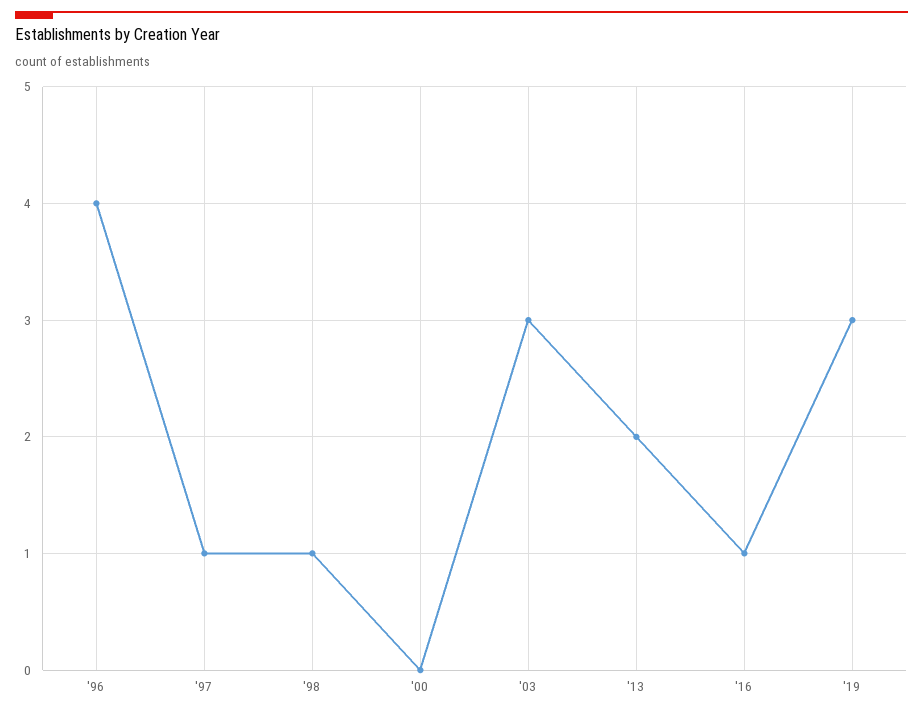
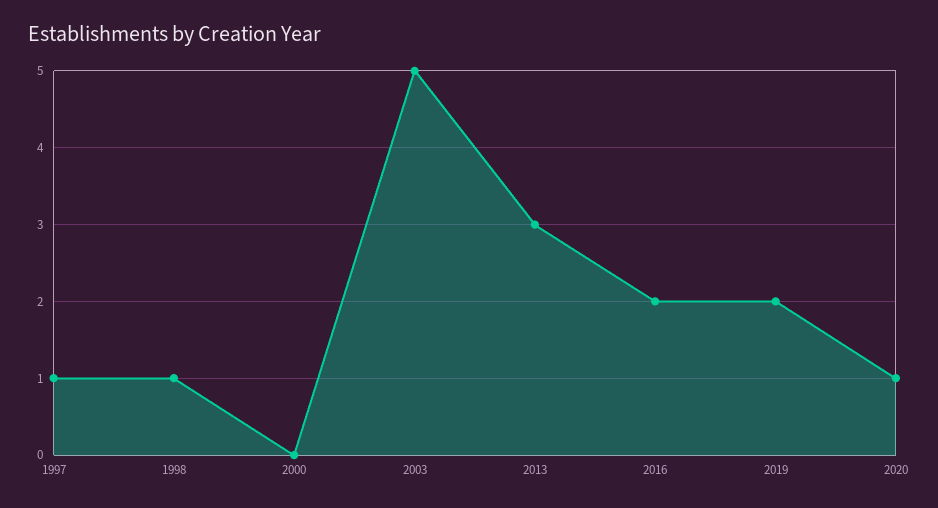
'96: 4 -> none
'03: 3 -> 5
'13: 2 -> 3
'16: 1 -> 2
'19: 3 -> 2
2020: none -> 1

